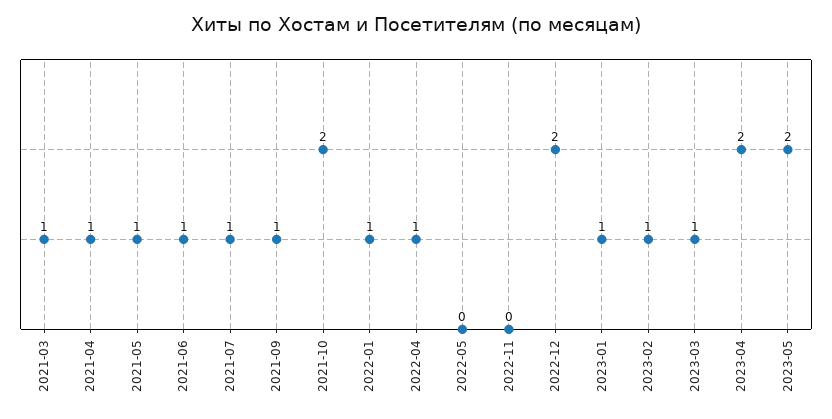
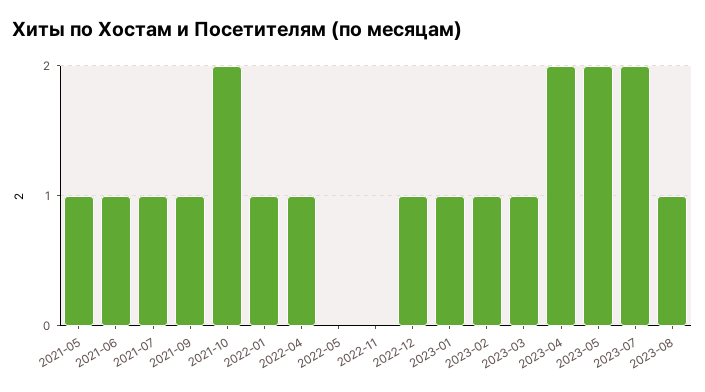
2021-03: 1 -> none
2021-04: 1 -> none
2022-12: 2 -> 1
2023-07: none -> 2
2023-08: none -> 1

